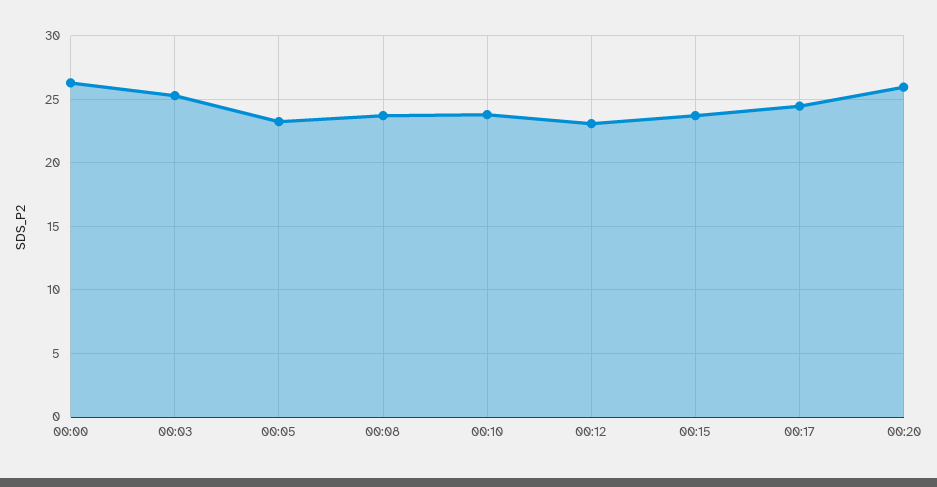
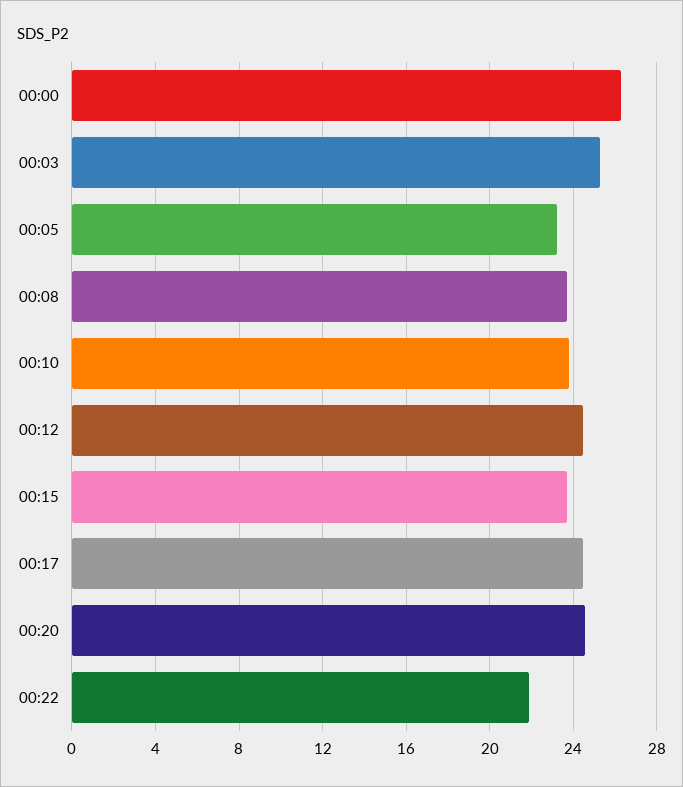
00:12: 23 -> 24.5
00:20: 26 -> 24.5
00:22: none -> 22

